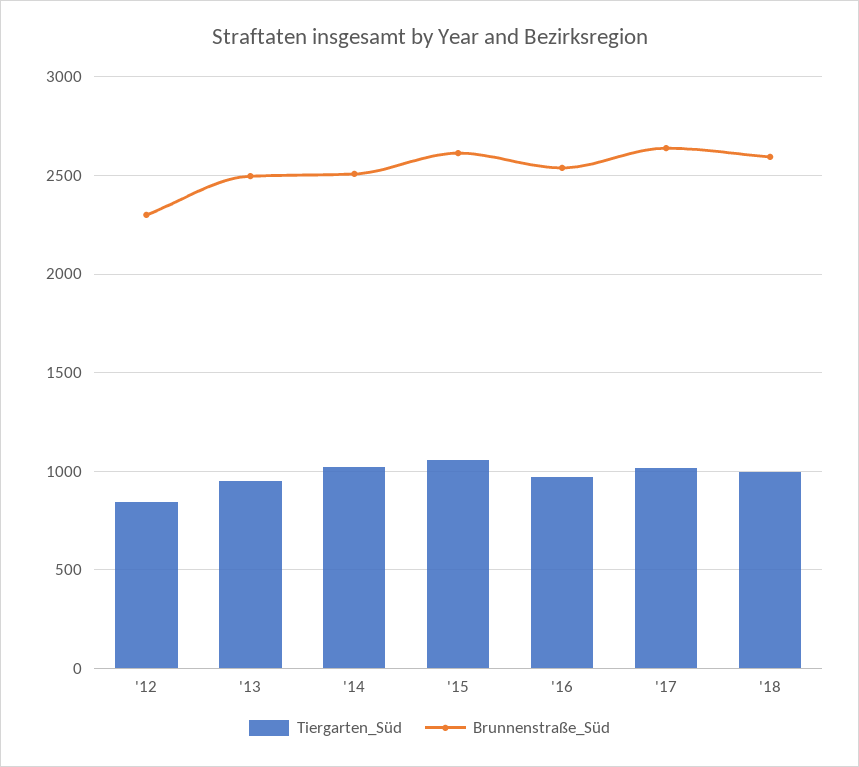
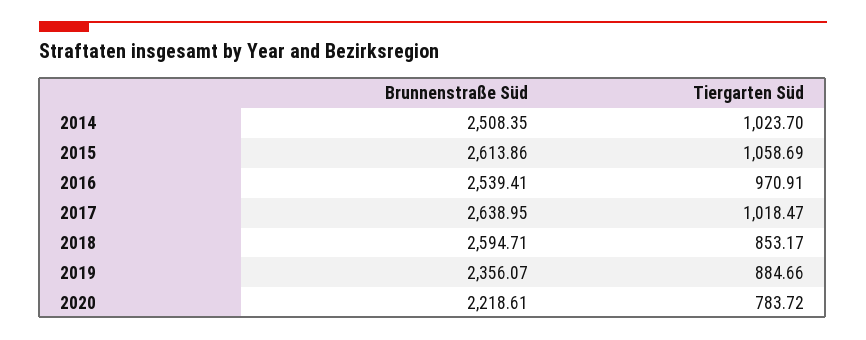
Tiergarten_Süd, '12: 850 -> none
Brunnenstraße_Süd, '12: 2300 -> none
Tiergarten_Süd, '13: 950 -> none
Brunnenstraße_Süd, '13: 2500 -> none
Tiergarten_Süd, '18: 1000 -> 853.17
Brunnenstraße_Süd, 2019: none -> 2356.07
Tiergarten_Süd, 2019: none -> 884.66
Brunnenstraße_Süd, 2020: none -> 2218.61
Tiergarten_Süd, 2020: none -> 783.72

